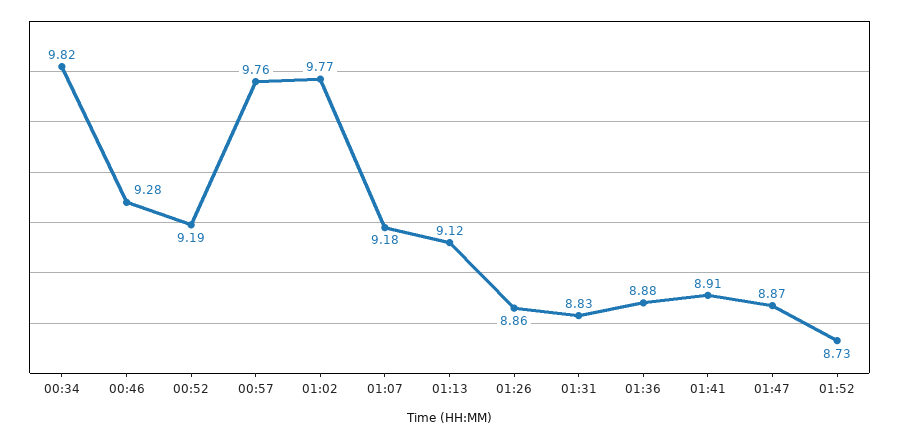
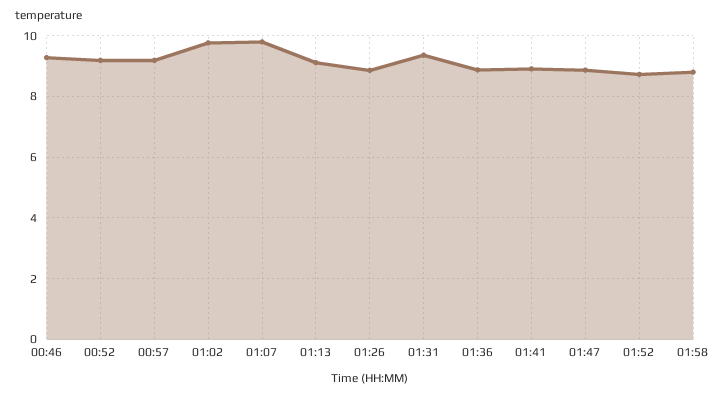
00:34: 9.82 -> none
00:57: 9.76 -> 9.2
01:07: 9.18 -> 9.8
01:31: 8.83 -> 9.4
01:58: none -> 8.8

